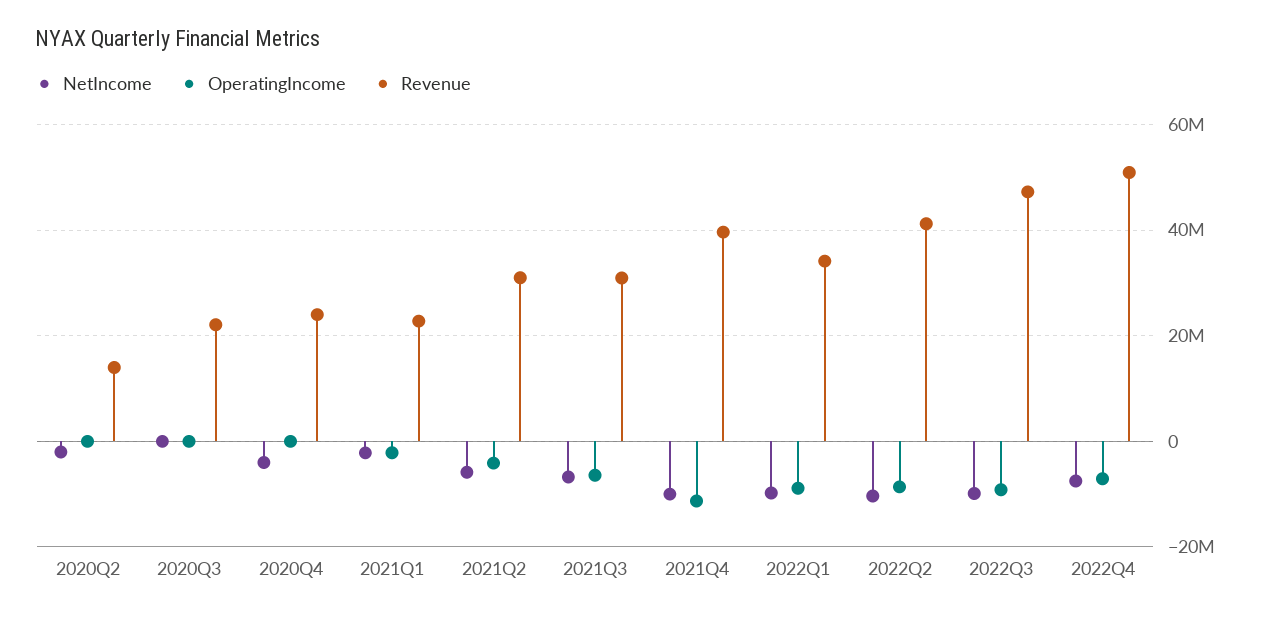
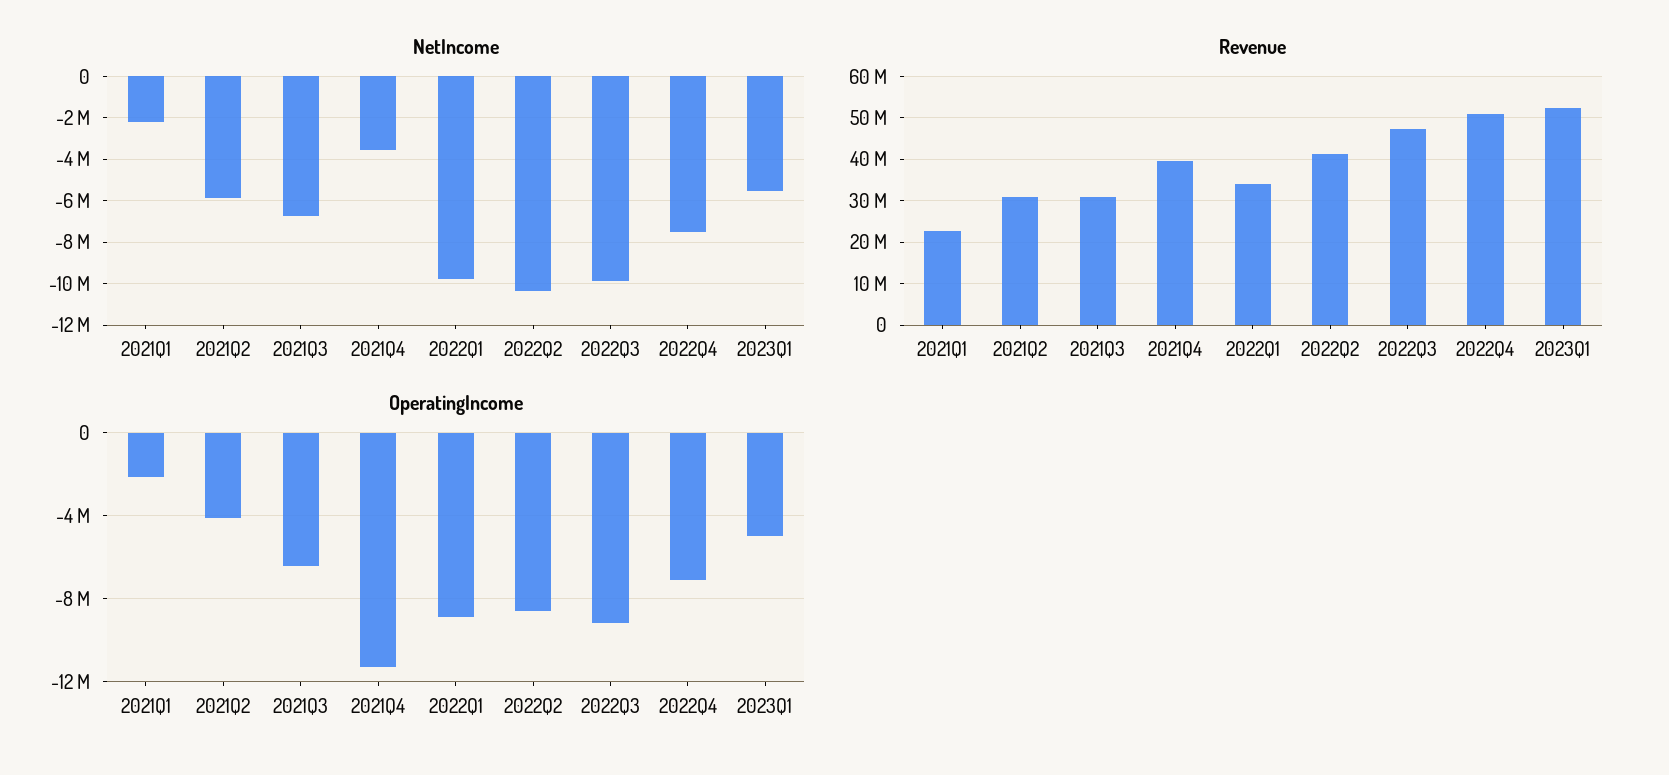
NetIncome, 2020Q2: -2000000 -> none
OperatingIncome, 2020Q2: 0 -> none
Revenue, 2020Q2: 14000000 -> none
NetIncome, 2020Q3: 0 -> none
OperatingIncome, 2020Q3: 0 -> none
Revenue, 2020Q3: 22000000 -> none
NetIncome, 2020Q4: -4000000 -> none
OperatingIncome, 2020Q4: 0 -> none
Revenue, 2020Q4: 24000000 -> none
NetIncome, 2021Q4: -10000000 -> -3500000
NetIncome, 2023Q1: none -> -5500000
Revenue, 2023Q1: none -> 52000000
OperatingIncome, 2023Q1: none -> -5000000

